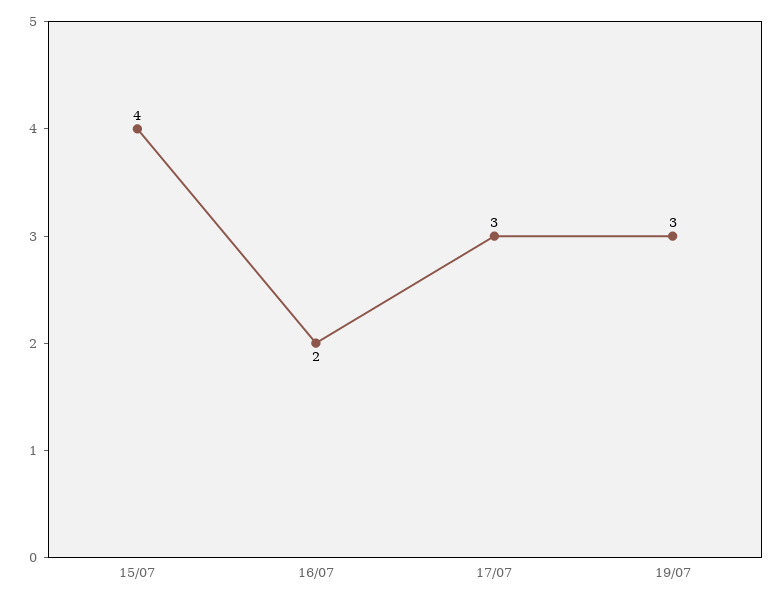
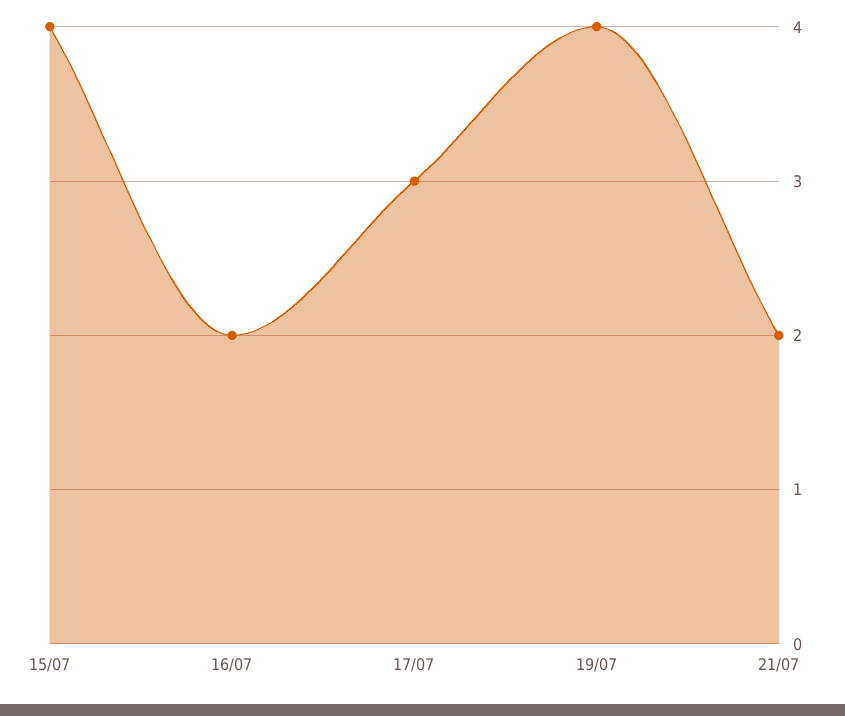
19/07: 3 -> 4
21/07: none -> 2

